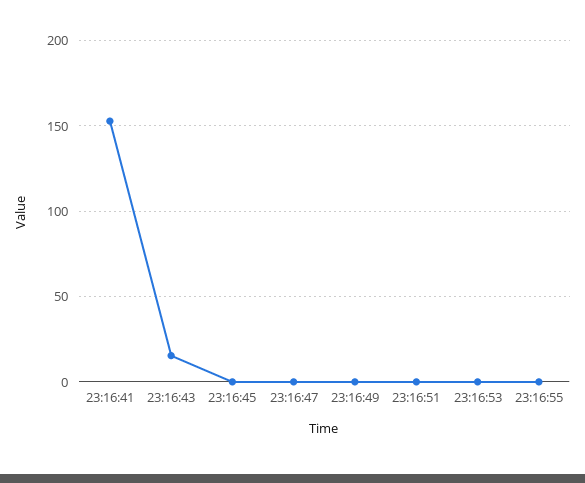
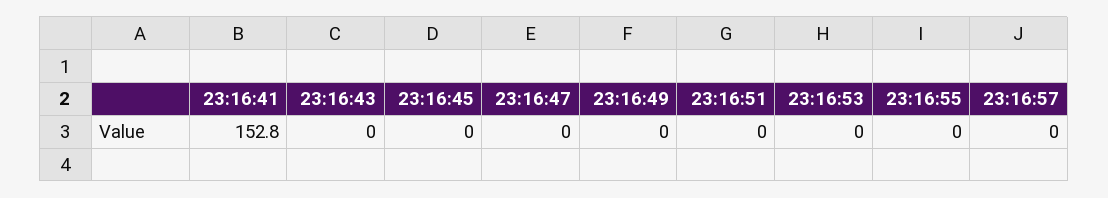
23:16:43: 15 -> 0
23:16:57: none -> 0

